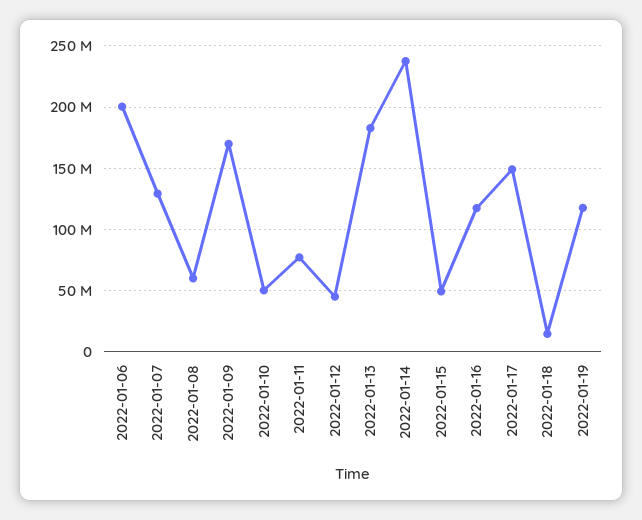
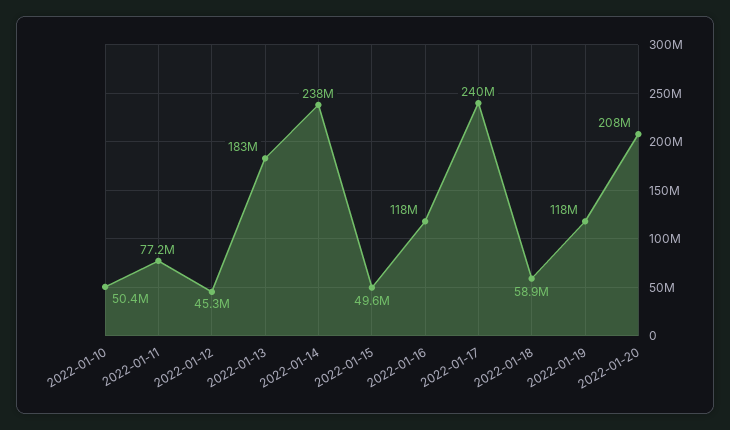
2022-01-06: 200000000 -> none
2022-01-07: 130000000 -> none
2022-01-08: 60000000 -> none
2022-01-09: 170000000 -> none
2022-01-17: 150000000 -> 240000000
2022-01-18: 15000000 -> 58900000
2022-01-20: none -> 208000000

